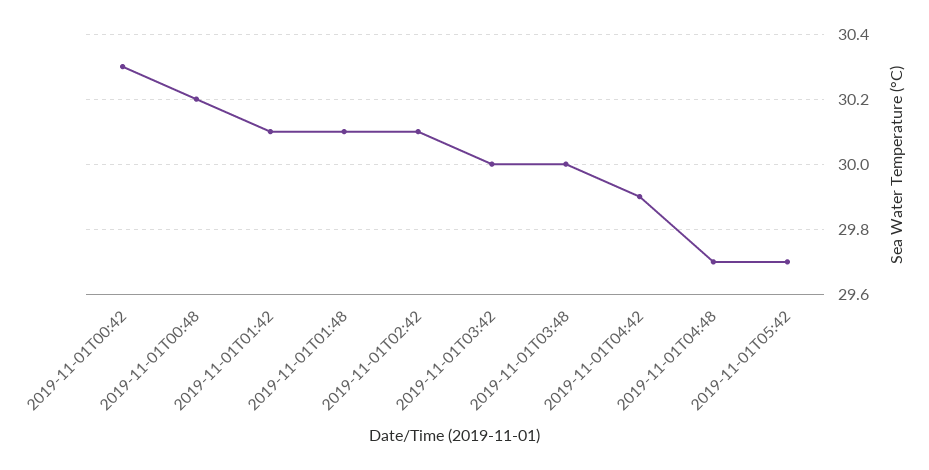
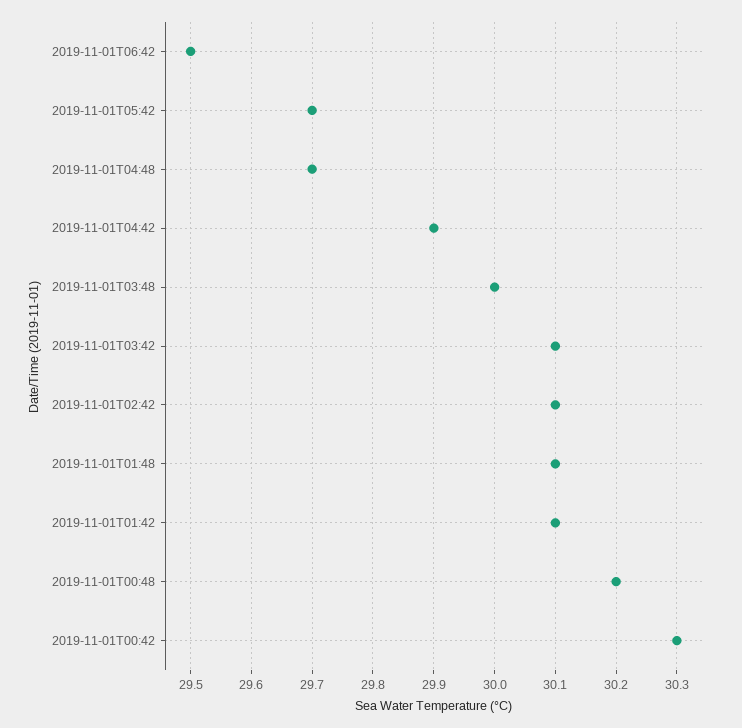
2019-11-01T03:42: 30 -> 30.1
2019-11-01T06:42: none -> 29.5

